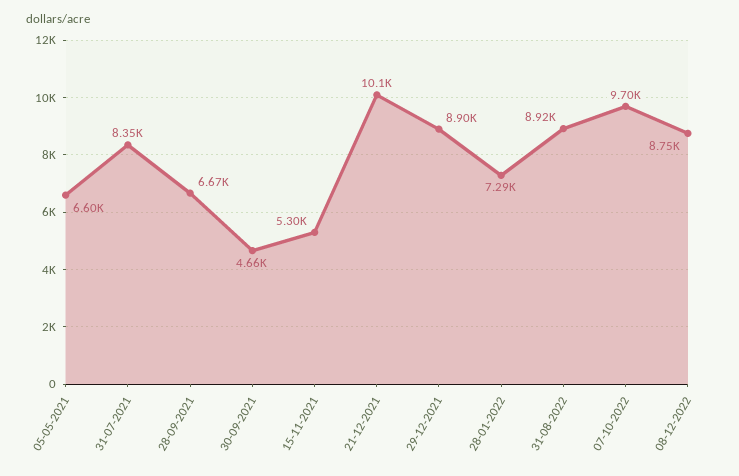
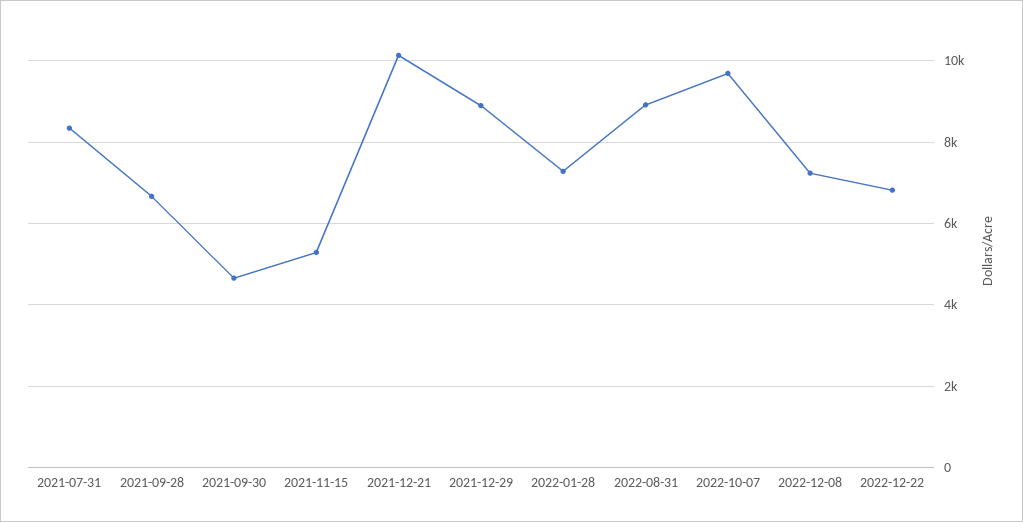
05-05-2021: 6600 -> none
08-12-2022: 8750 -> 7200
2022-12-22: none -> 6800

